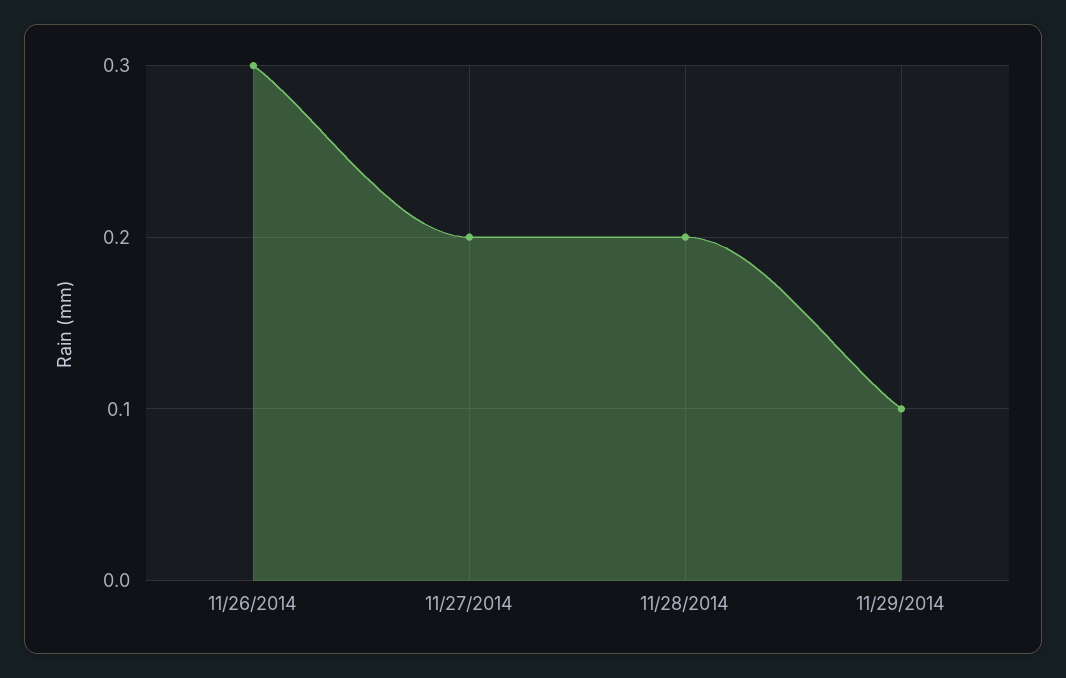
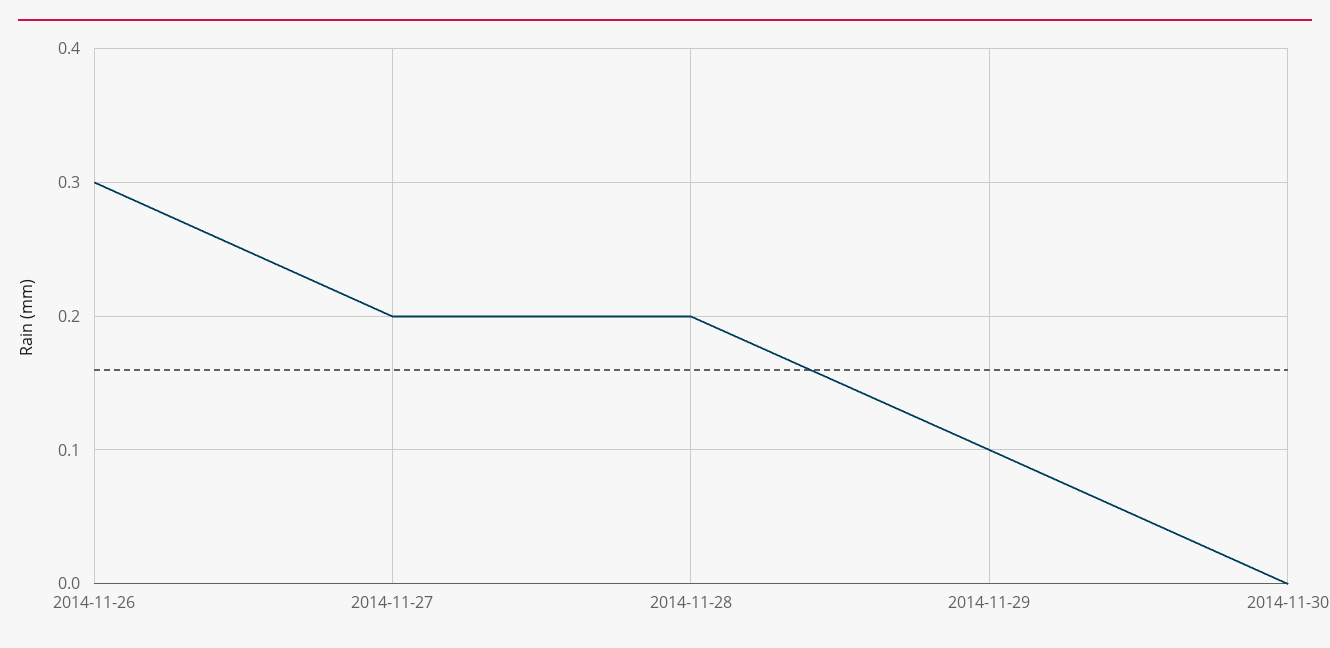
2014-11-30: none -> 0

